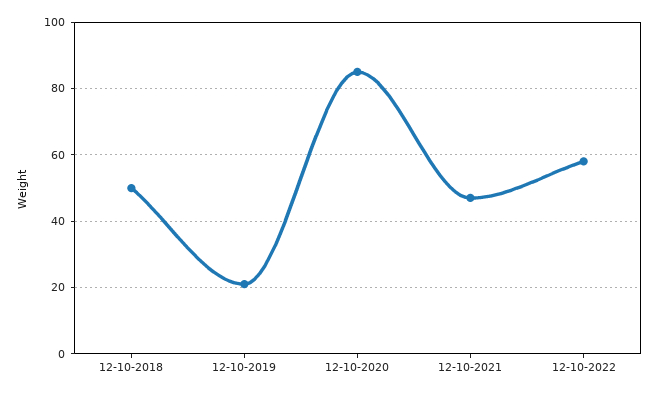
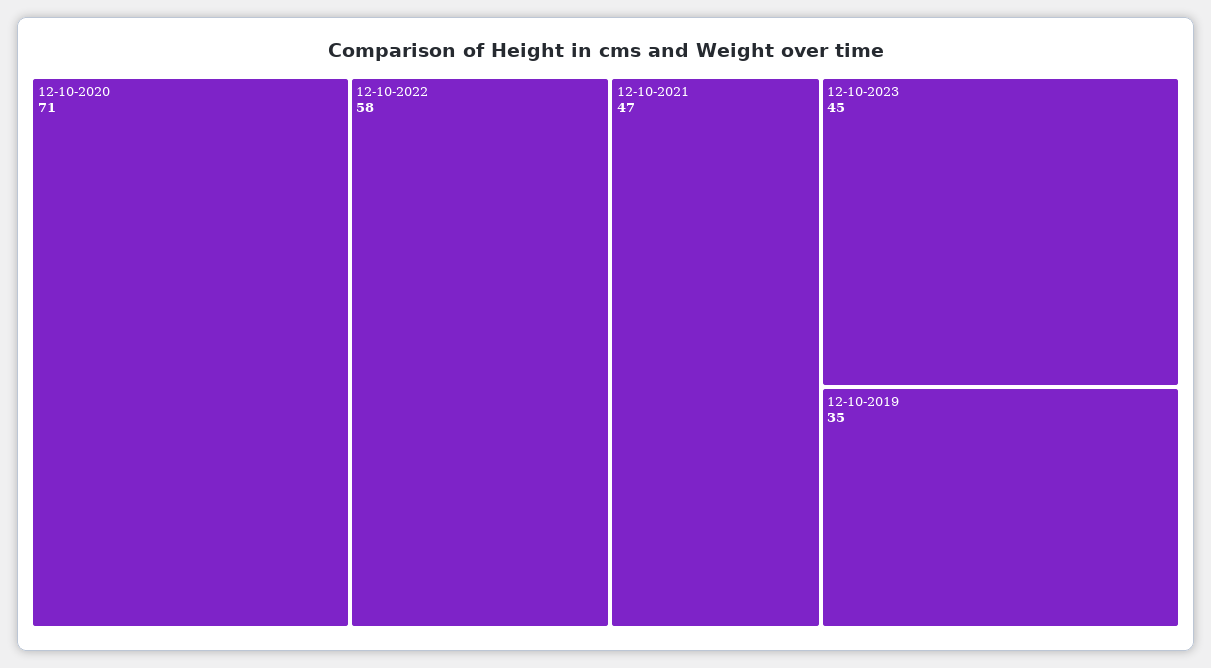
12-10-2018: 50 -> none
12-10-2019: 20 -> 35
12-10-2020: 85 -> 71
12-10-2023: none -> 45

